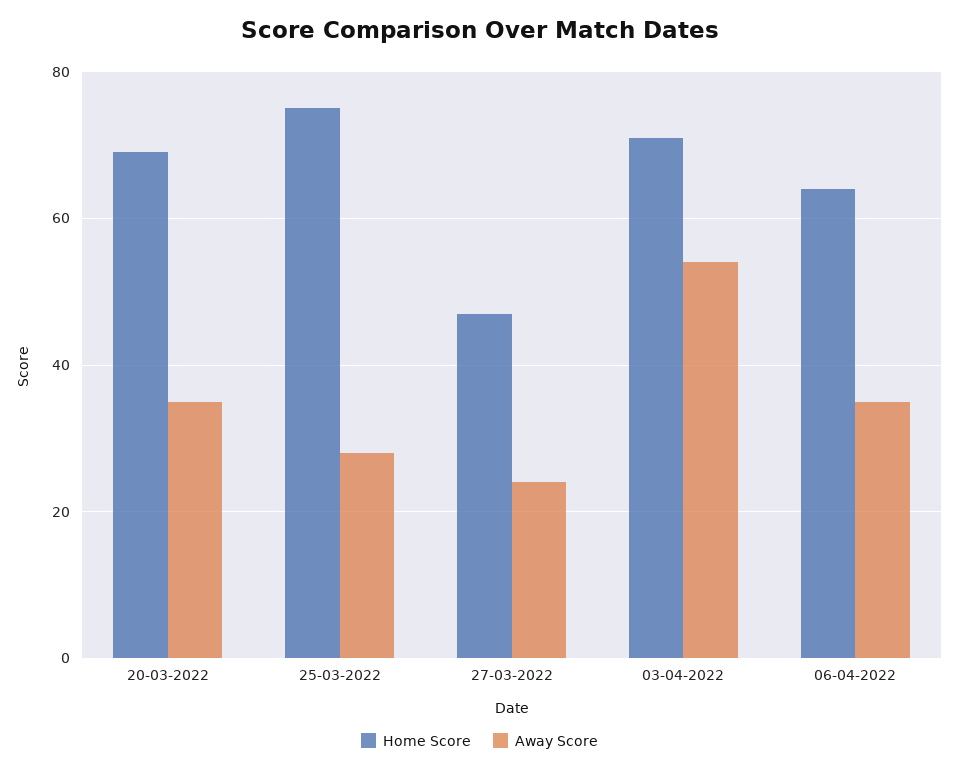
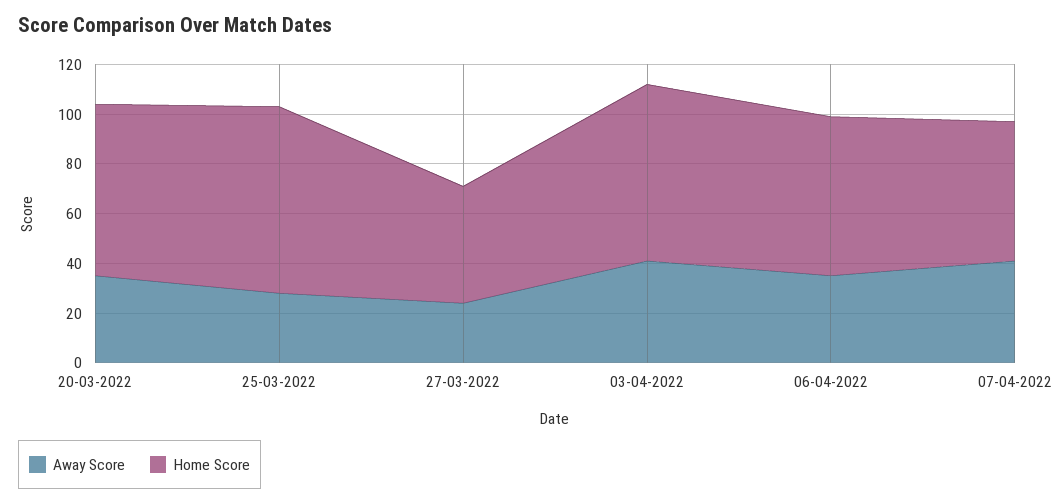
Away Score, 03-04-2022: 55 -> 40
Away Score, 07-04-2022: none -> 40
Home Score, 07-04-2022: none -> 55

